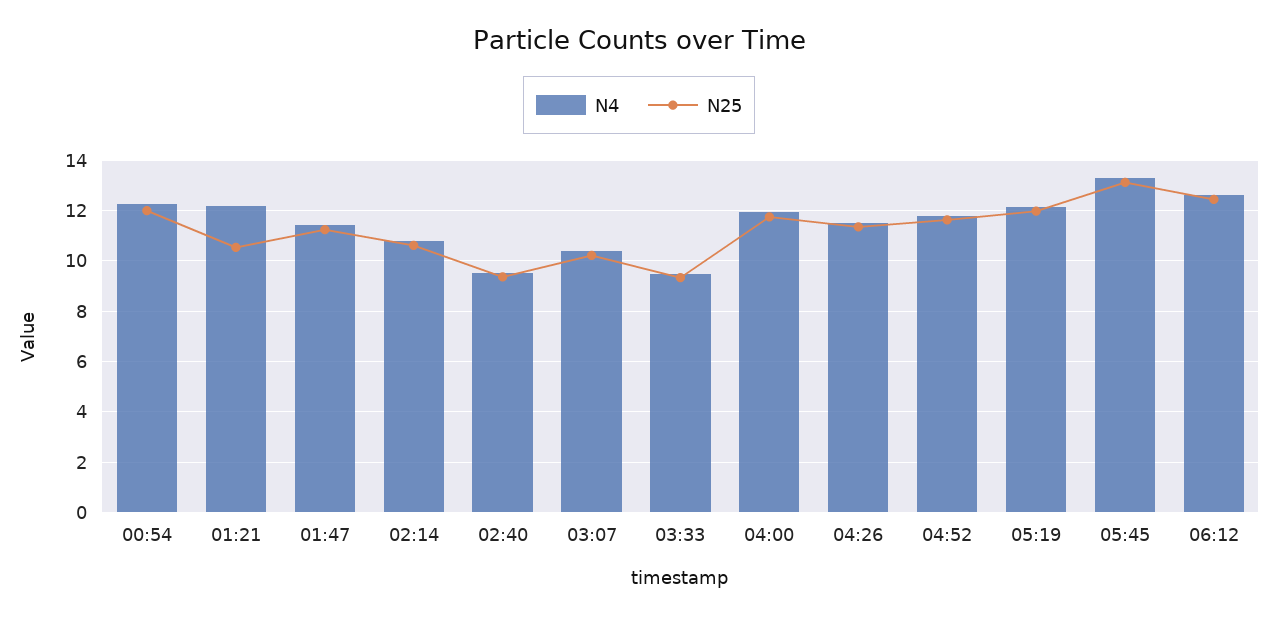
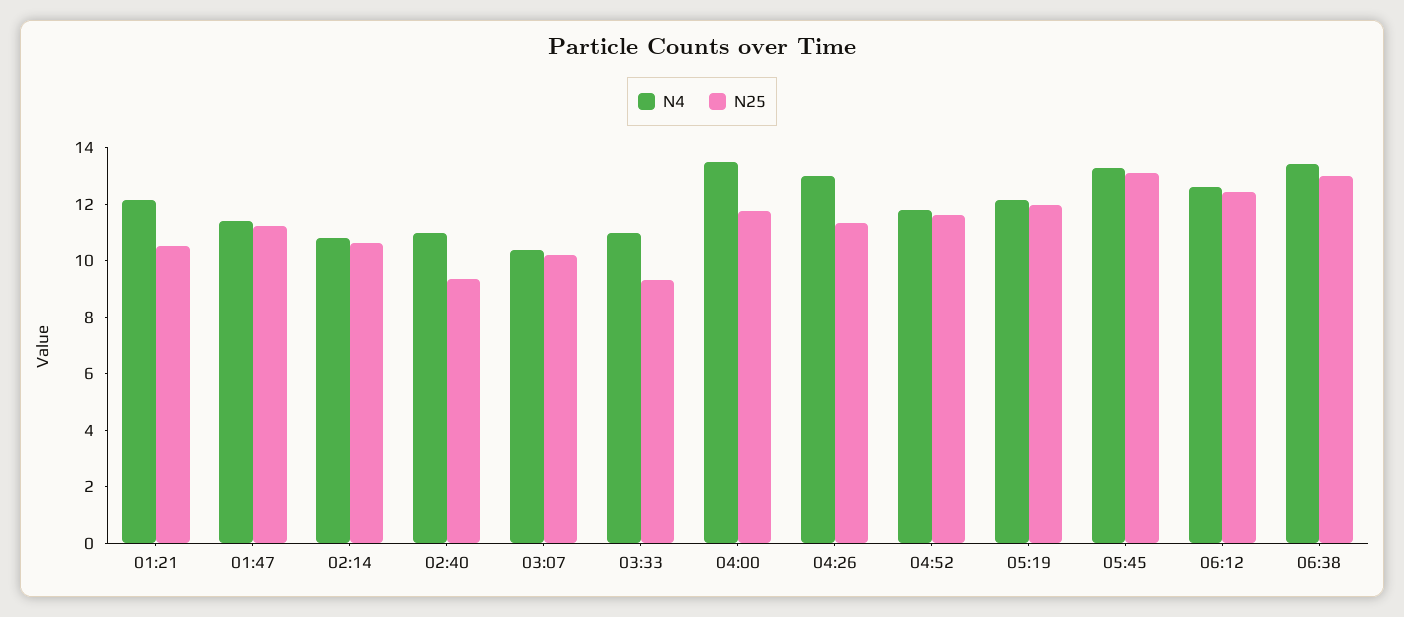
N4, 00:54: 12.25 -> none
N25, 00:54: 12 -> none
N4, 02:40: 9.5 -> 11
N4, 03:33: 9.5 -> 11
N4, 04:00: 12 -> 13.5
N4, 04:26: 11.5 -> 13
N4, 06:38: none -> 13.5
N25, 06:38: none -> 13

